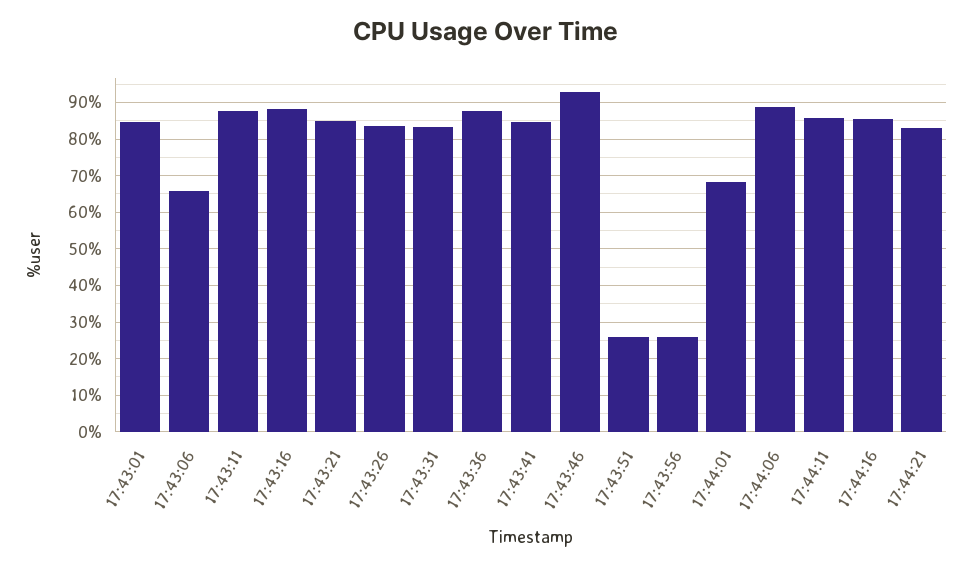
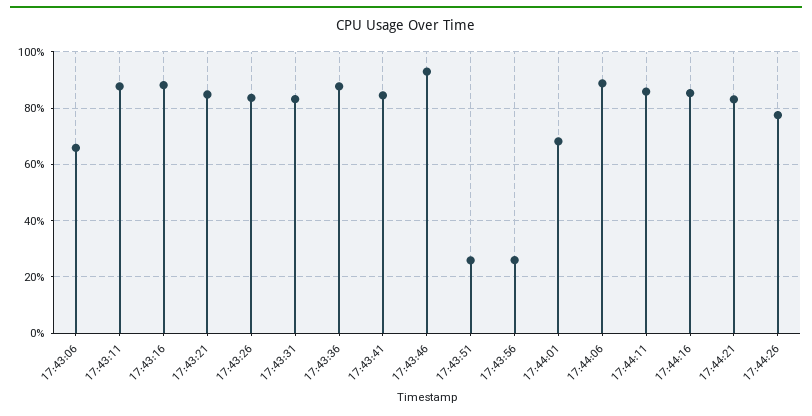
17:43:01: 84 -> none
17:44:26: none -> 77.5

